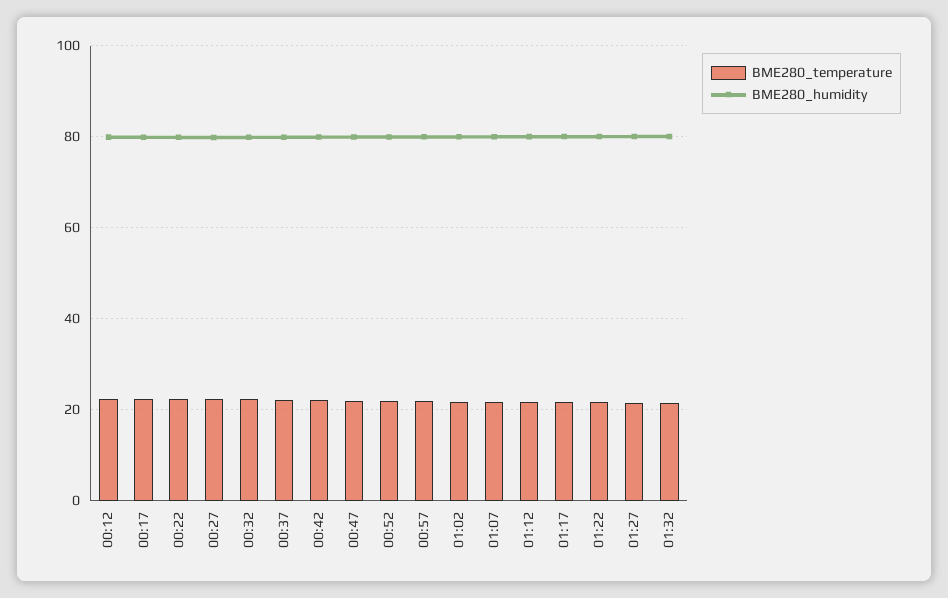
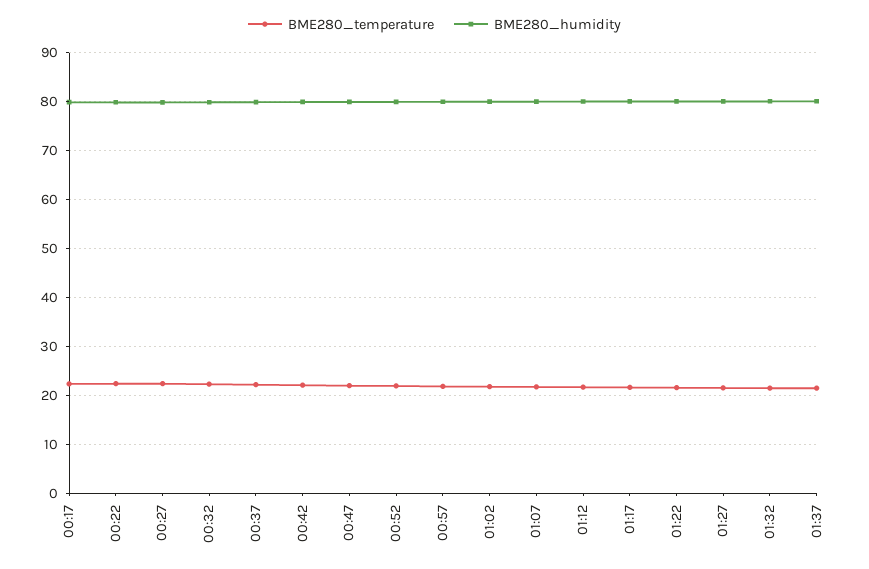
BME280_temperature, 00:12: 22 -> none
BME280_humidity, 00:12: 80 -> none
BME280_temperature, 01:37: none -> 22
BME280_humidity, 01:37: none -> 80

